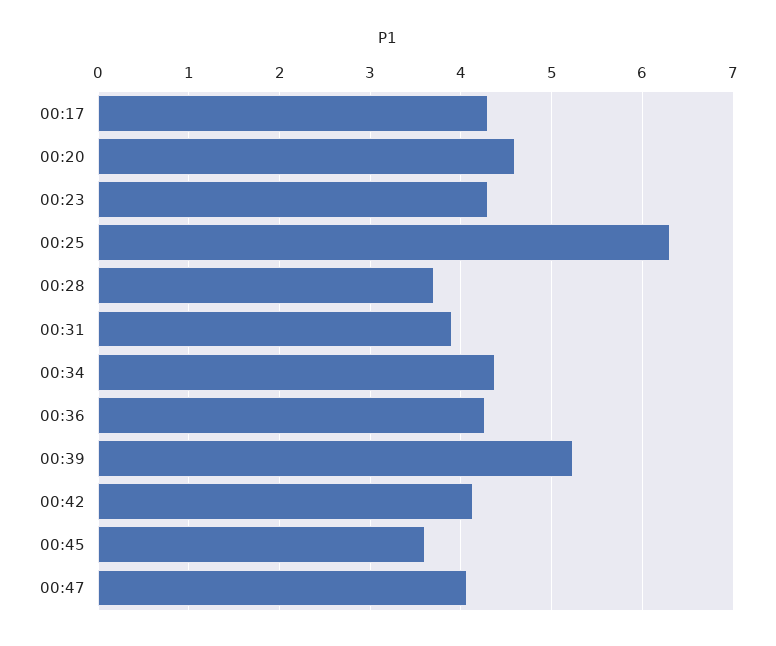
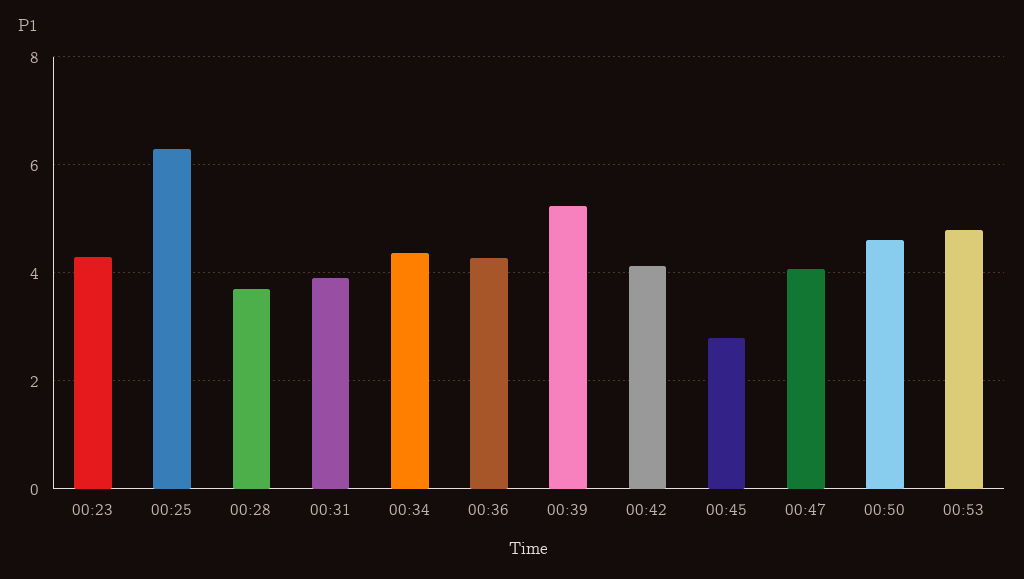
00:17: 4.3 -> none
00:20: 4.6 -> none
00:45: 3.6 -> 2.8
00:50: none -> 4.6
00:53: none -> 4.8

